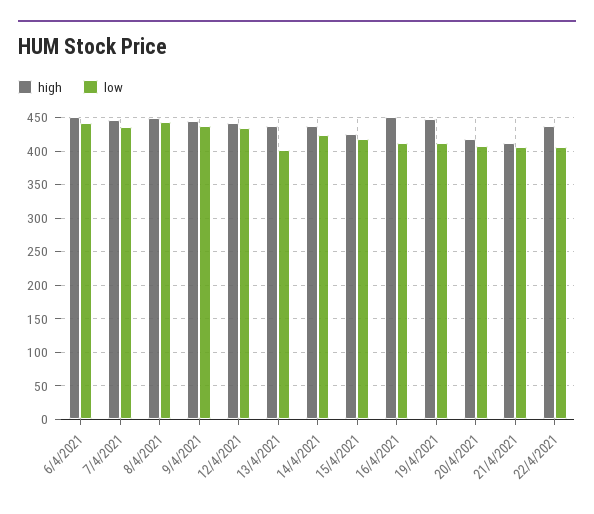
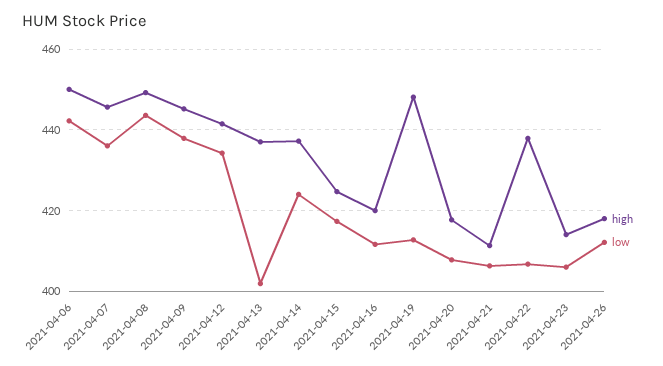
high, 16/4/2021: 450 -> 420
high, 2021-04-23: none -> 414
low, 2021-04-23: none -> 406
high, 2021-04-26: none -> 418
low, 2021-04-26: none -> 412

